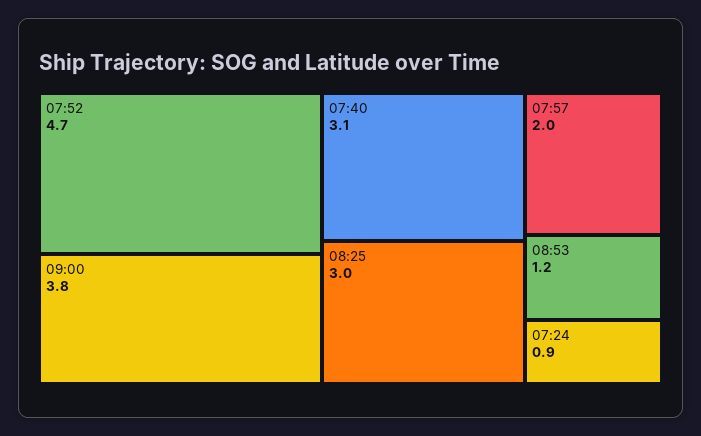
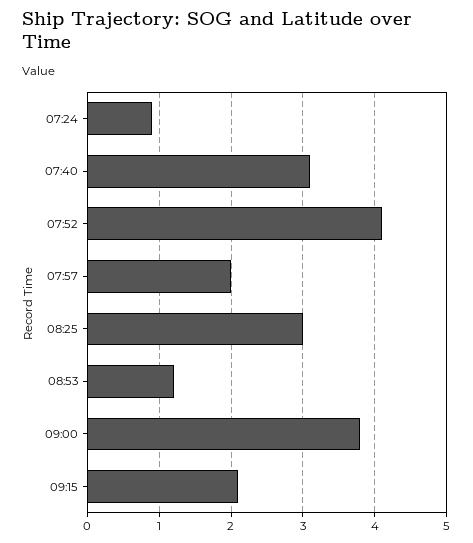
07:52: 4.7 -> 4.1
09:15: none -> 2.1

